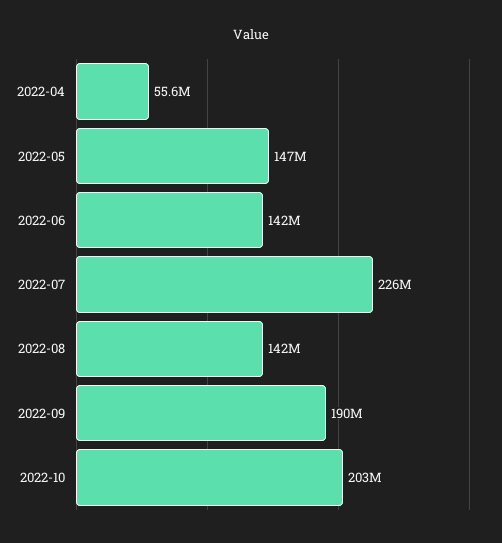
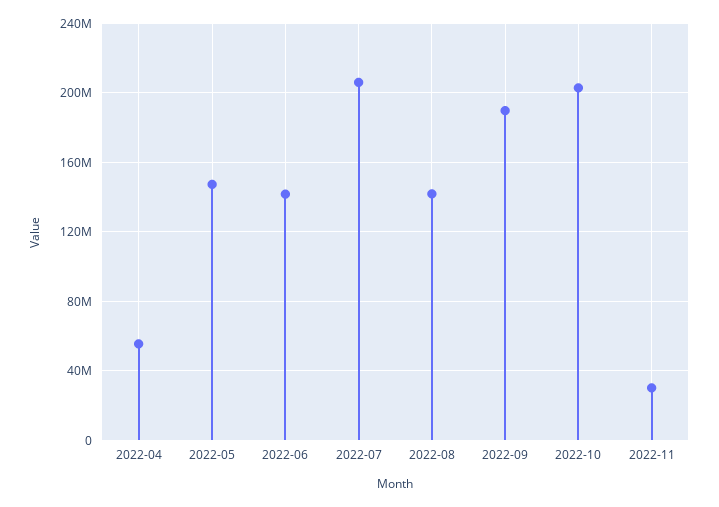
2022-07: 226000000 -> 205000000
2022-11: none -> 30000000

